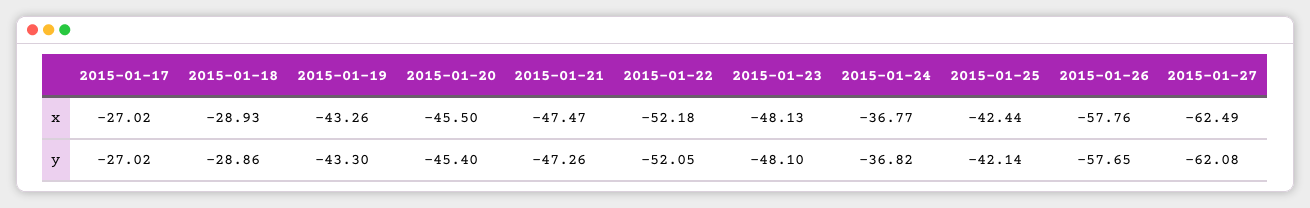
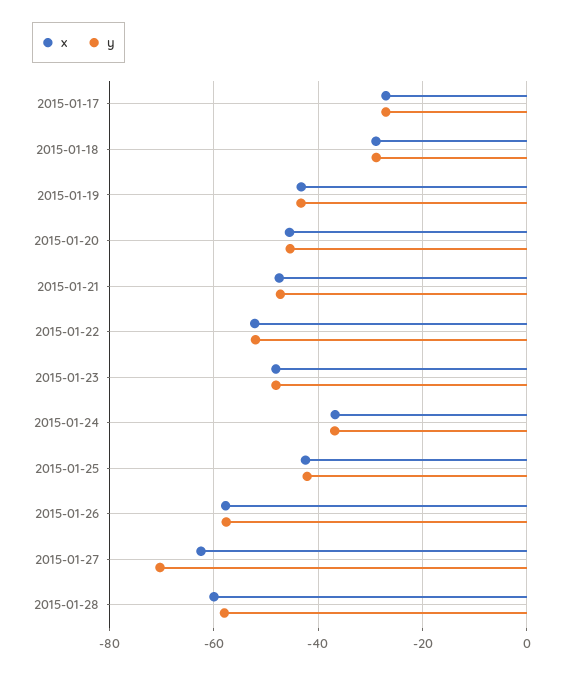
y, 2015-01-27: -62.08 -> -70
x, 2015-01-28: none -> -60
y, 2015-01-28: none -> -58

